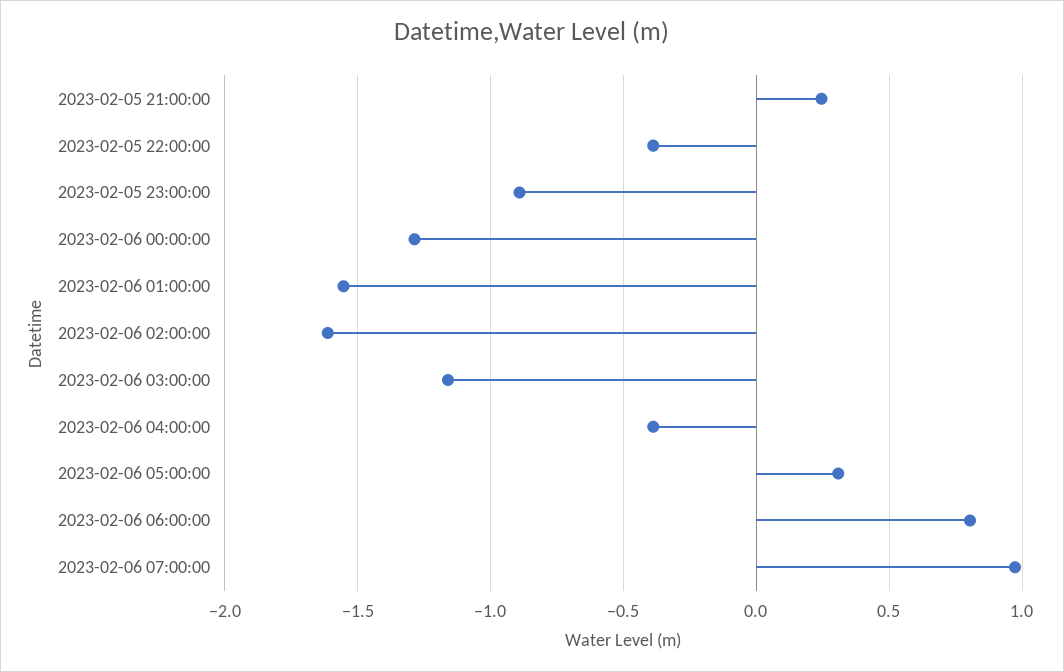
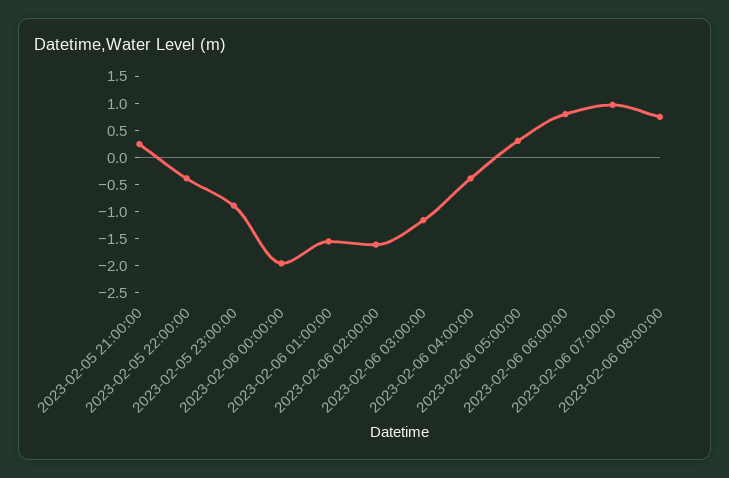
2023-02-06 00:00:00: -1.3 -> -2
2023-02-06 08:00:00: none -> 0.75

